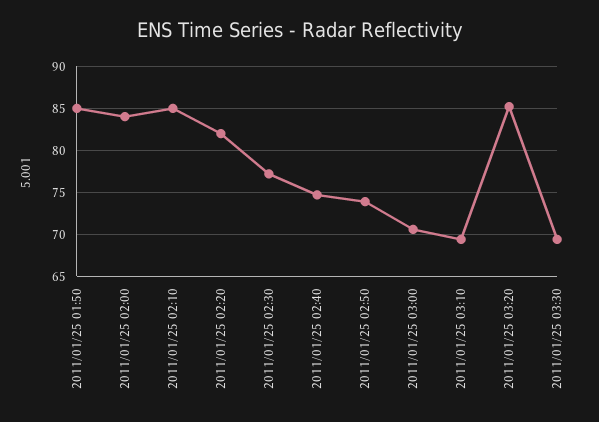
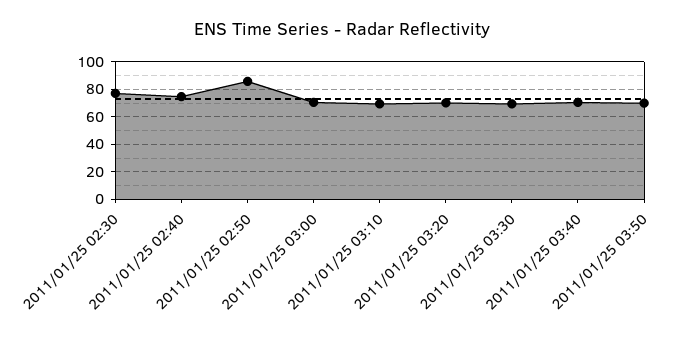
2011/01/25 01:50: 85 -> none
2011/01/25 02:00: 84 -> none
2011/01/25 02:10: 85 -> none
2011/01/25 02:20: 82 -> none
2011/01/25 02:50: 74 -> 85
2011/01/25 03:20: 85 -> 70
2011/01/25 03:40: none -> 70
2011/01/25 03:50: none -> 70

